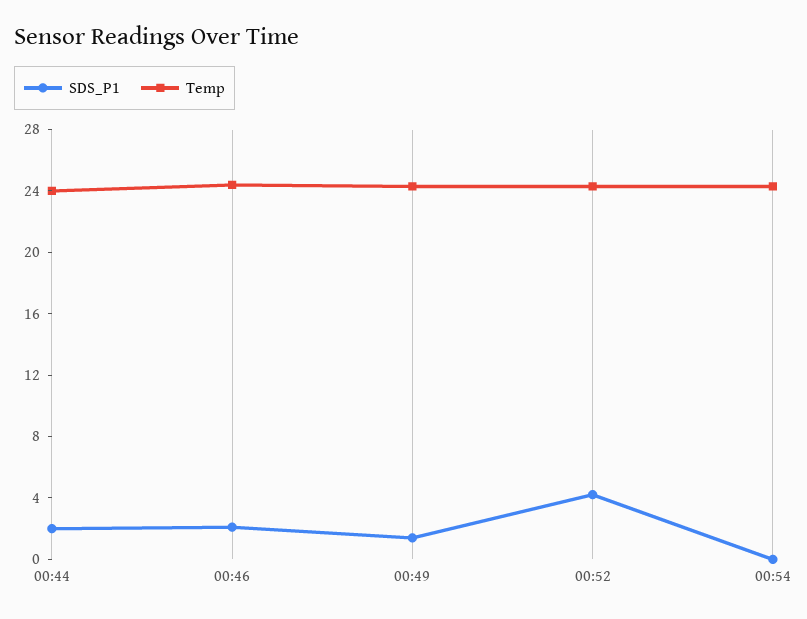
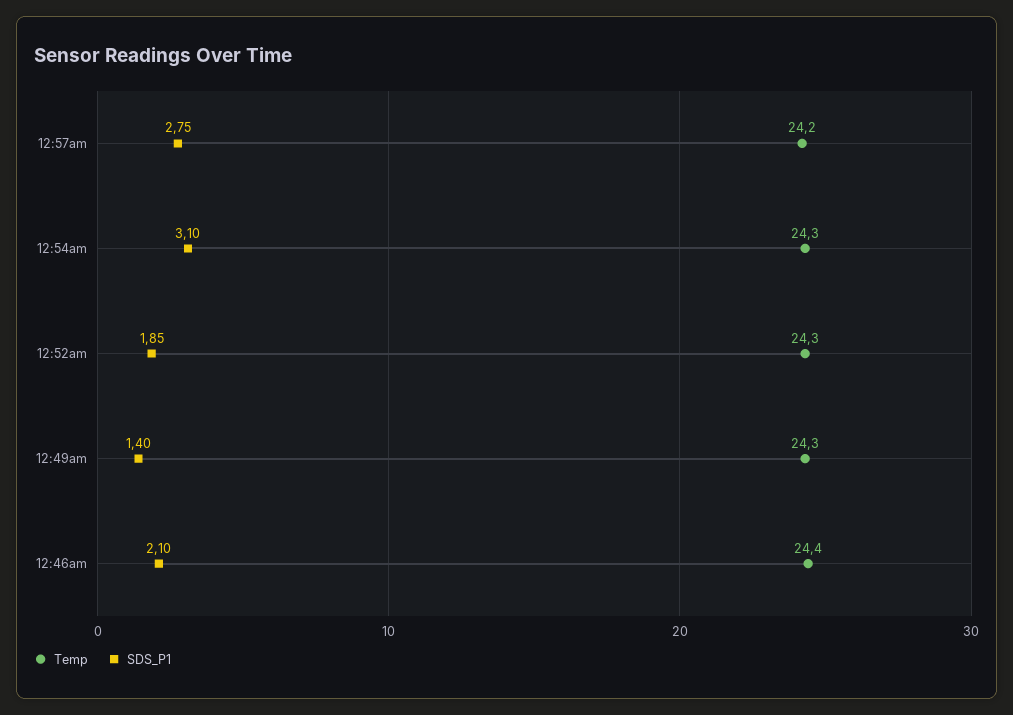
SDS_P1, 00:44: 2 -> none
Temp, 00:44: 24 -> none
SDS_P1, 00:52: 4 -> 1.85
SDS_P1, 00:54: 0 -> 3.1
Temp, 12:57am: none -> 24.2
SDS_P1, 12:57am: none -> 2.75

